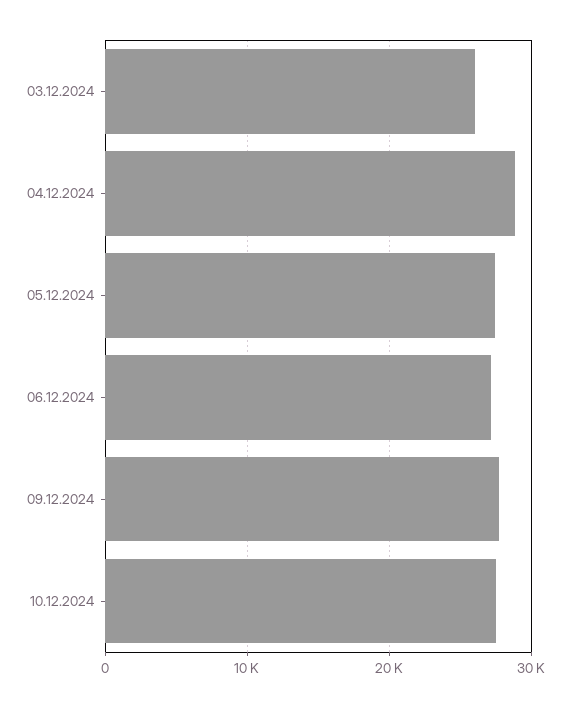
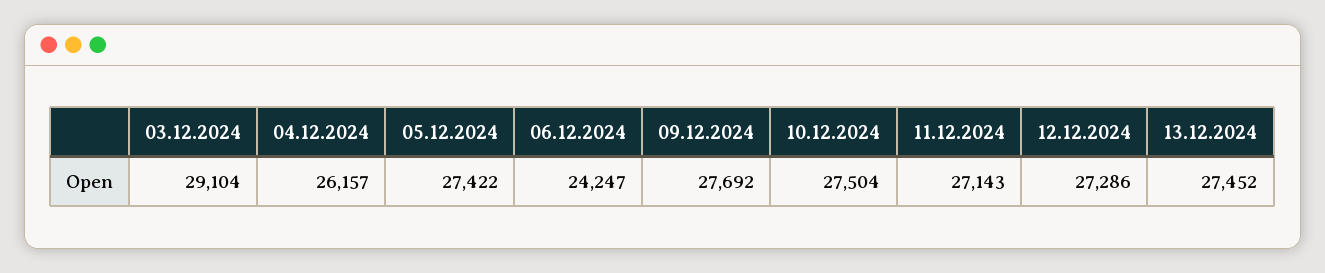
03.12.2024: 26000 -> 29104
04.12.2024: 29000 -> 26157
06.12.2024: 27000 -> 24247
11.12.2024: none -> 27143
12.12.2024: none -> 27286
13.12.2024: none -> 27452

